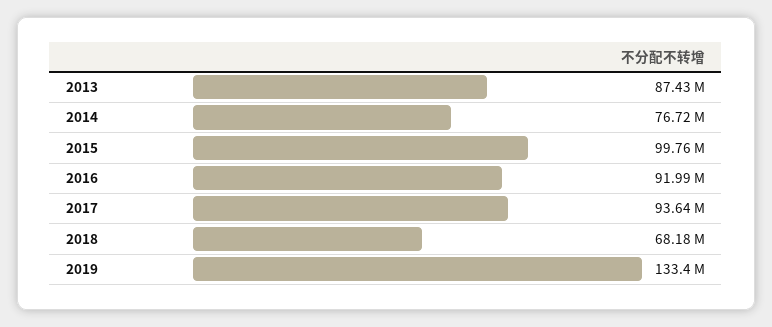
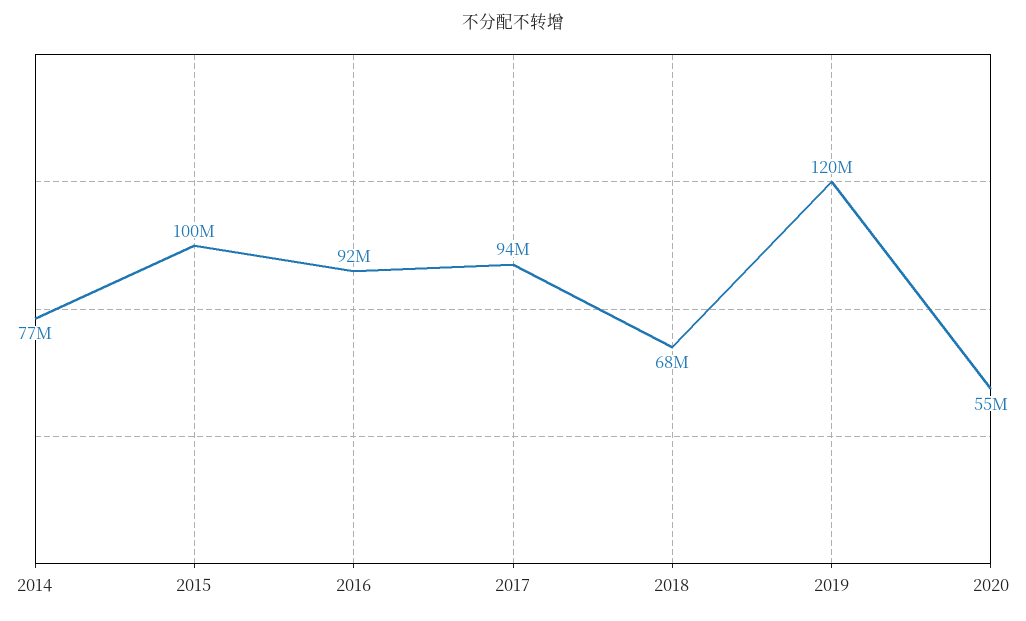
2013: 87430000 -> none
2019: 133400000 -> 120000000
2020: none -> 55000000

